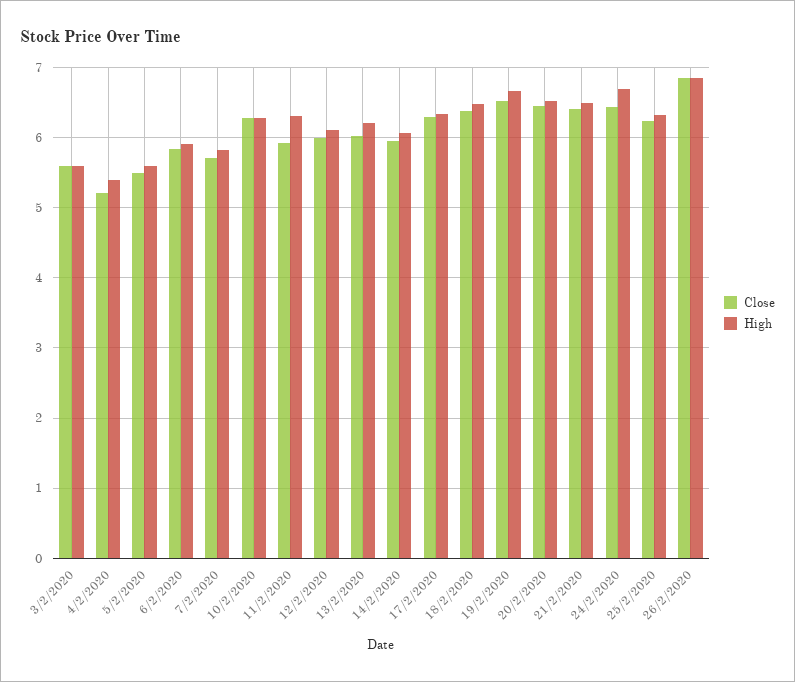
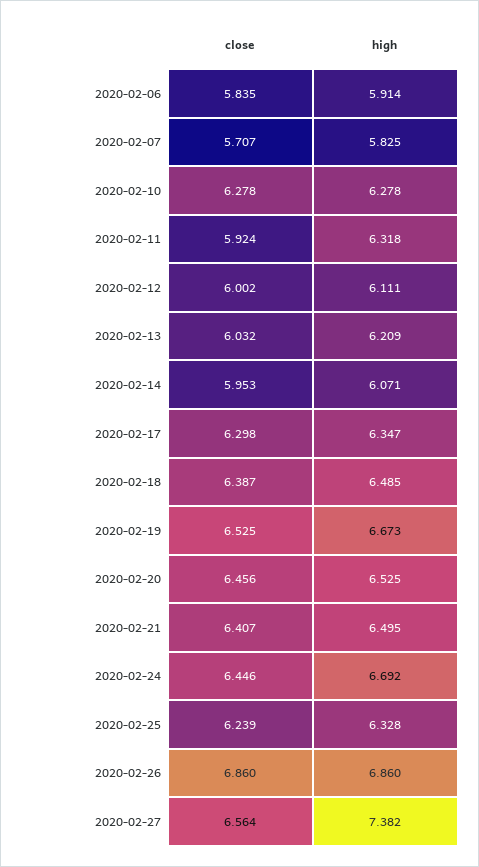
Close, 3/2/2020: 5.6 -> none
High, 3/2/2020: 5.6 -> none
Close, 4/2/2020: 5.2 -> none
High, 4/2/2020: 5.4 -> none
Close, 5/2/2020: 5.5 -> none
High, 5/2/2020: 5.6 -> none
Close, 2020-02-27: none -> 6.564
High, 2020-02-27: none -> 7.382

